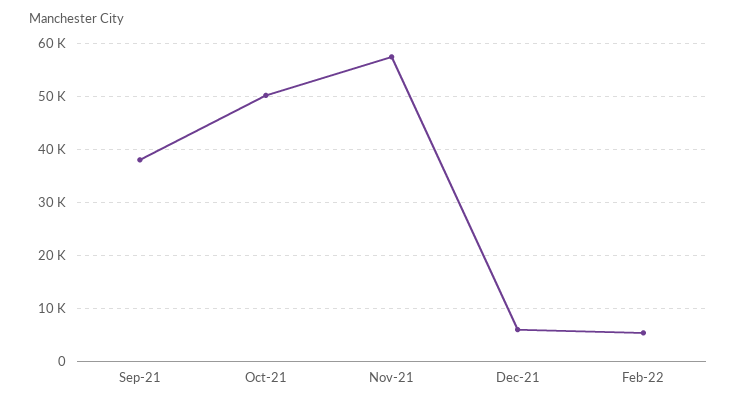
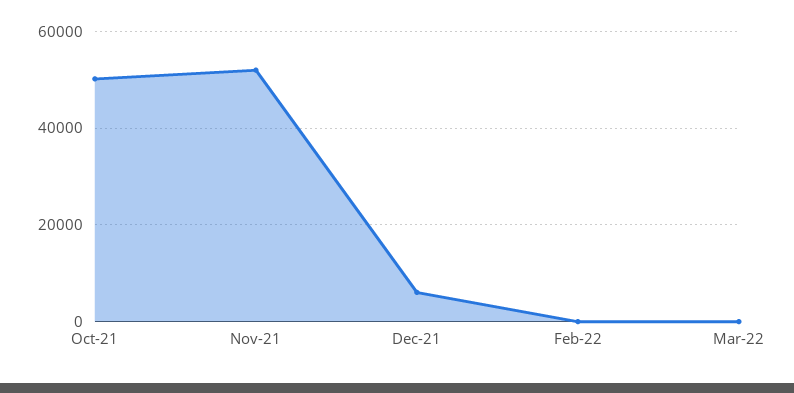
Sep-21: 38000 -> none
Nov-21: 58000 -> 52000
Feb-22: 6000 -> 0
Mar-22: none -> 0

